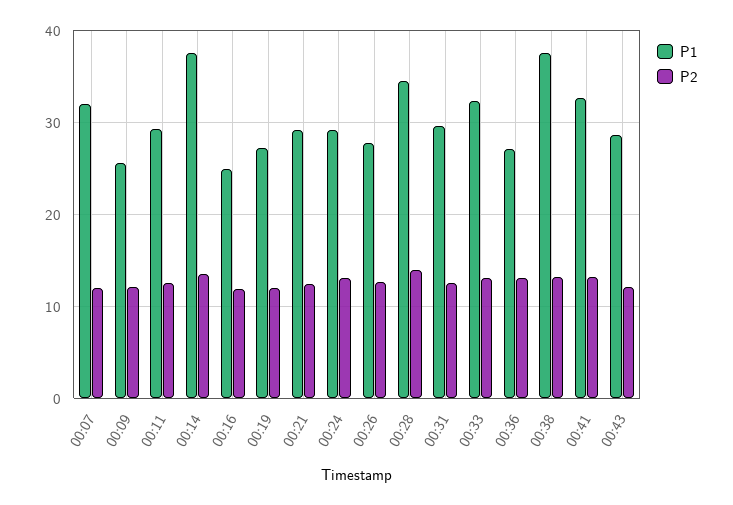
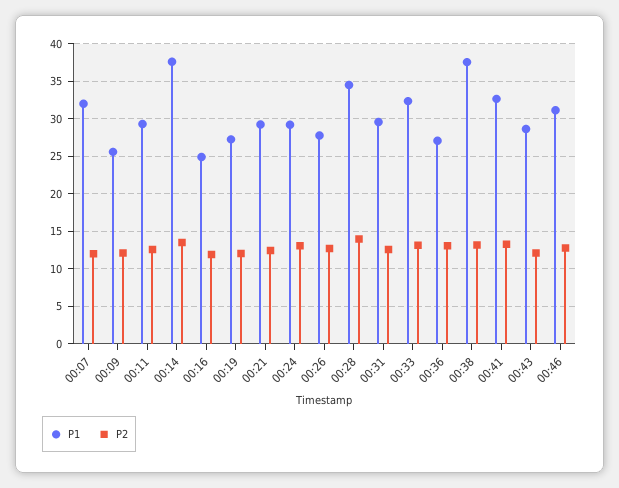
P1, 00:46: none -> 31
P2, 00:46: none -> 13

